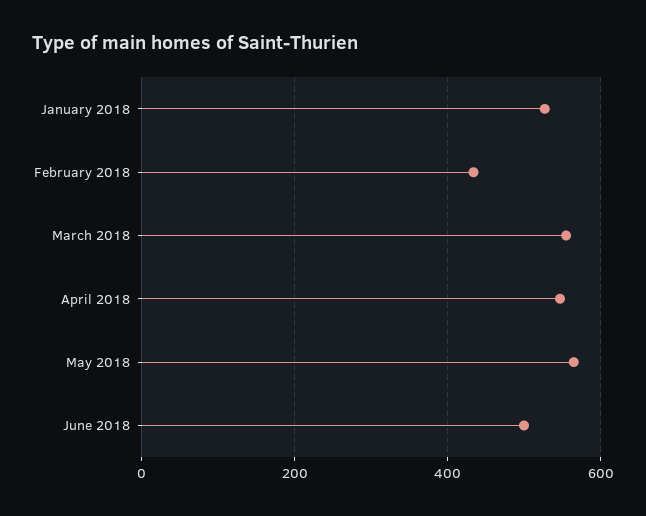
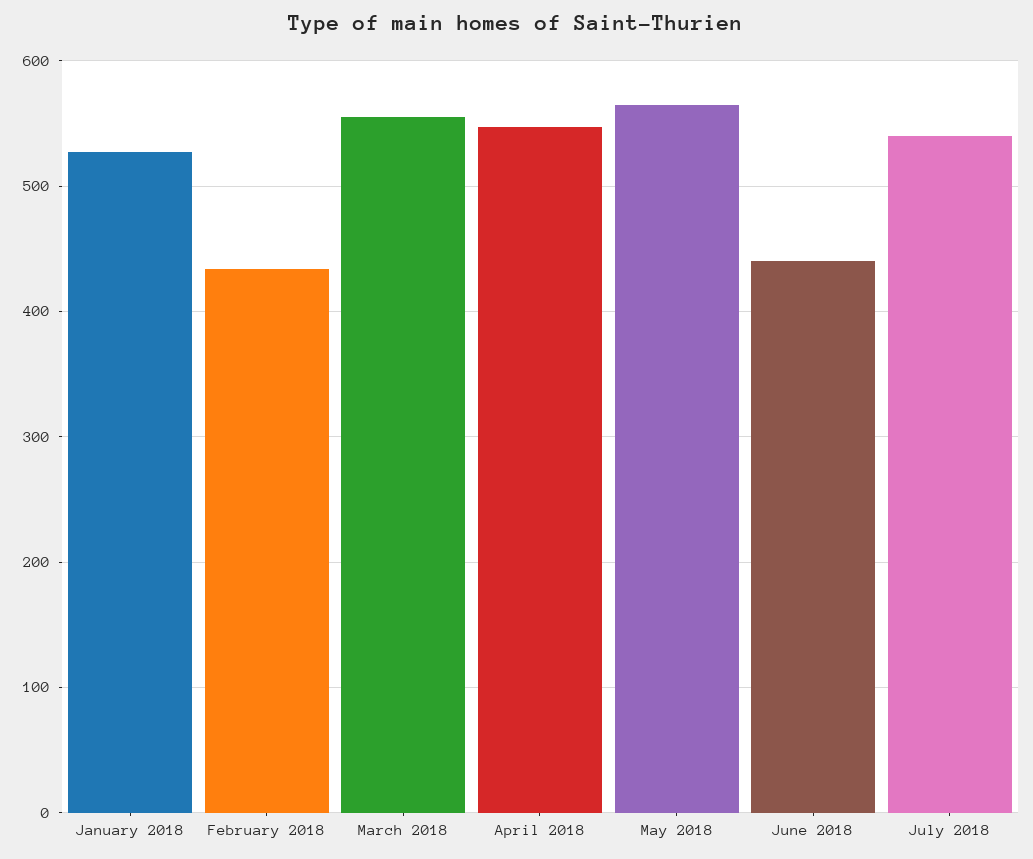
June 2018: 500 -> 440
July 2018: none -> 540

